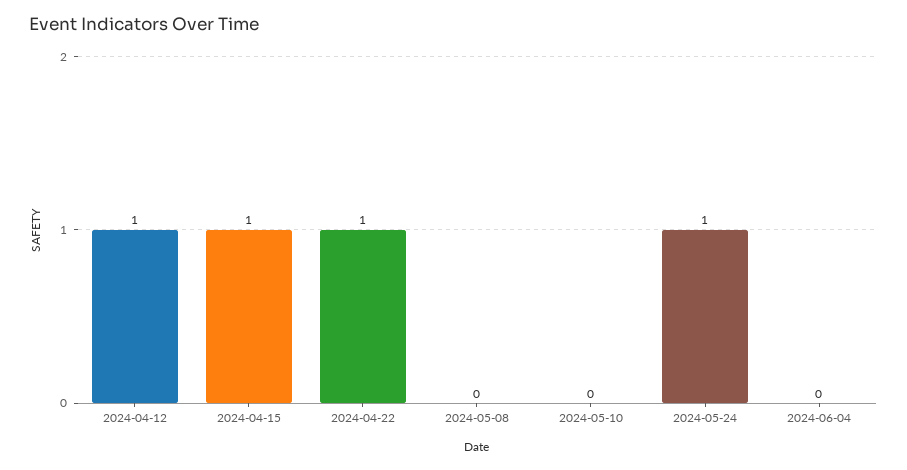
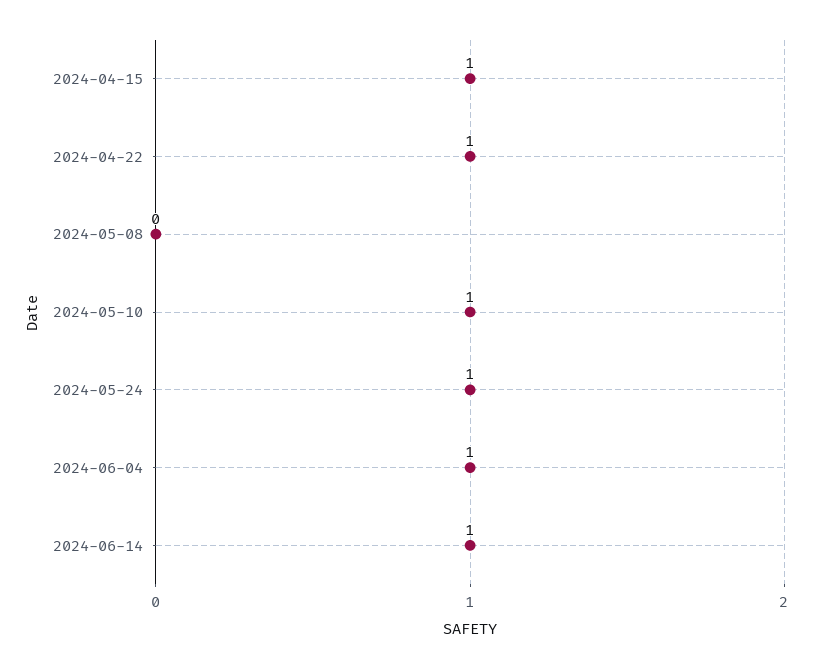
2024-04-12: 1 -> none
2024-05-10: 0 -> 1
2024-06-04: 0 -> 1
2024-06-14: none -> 1

